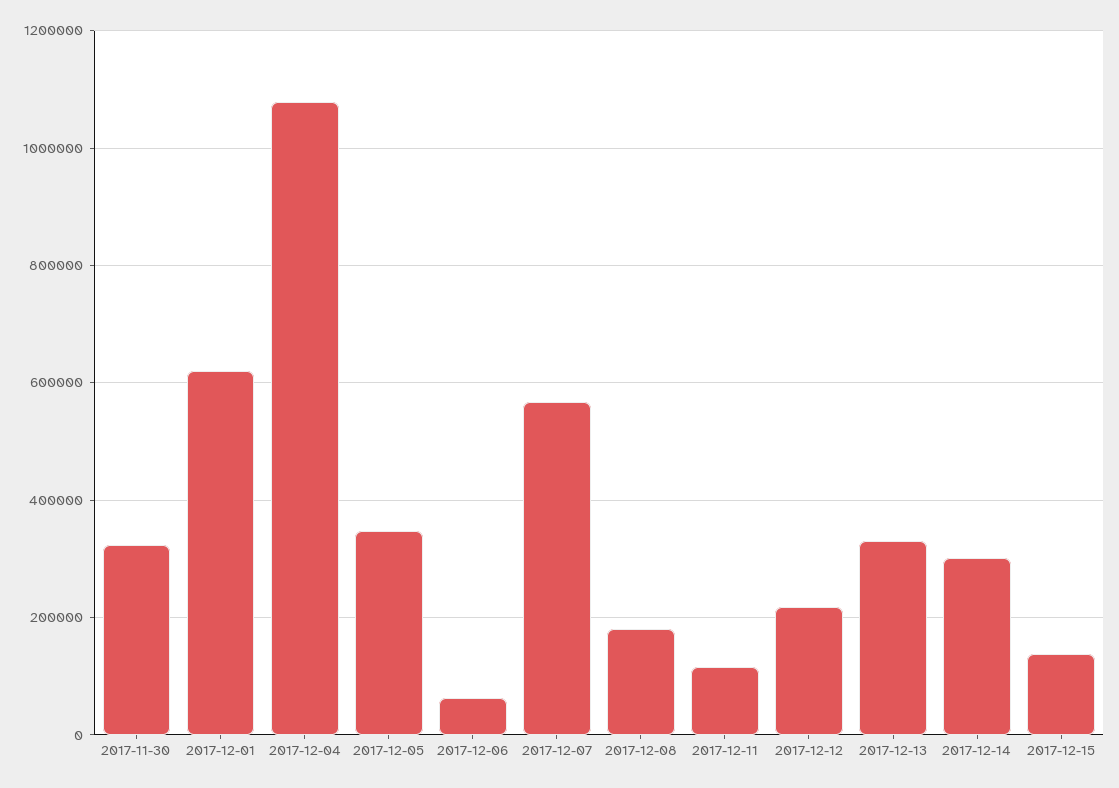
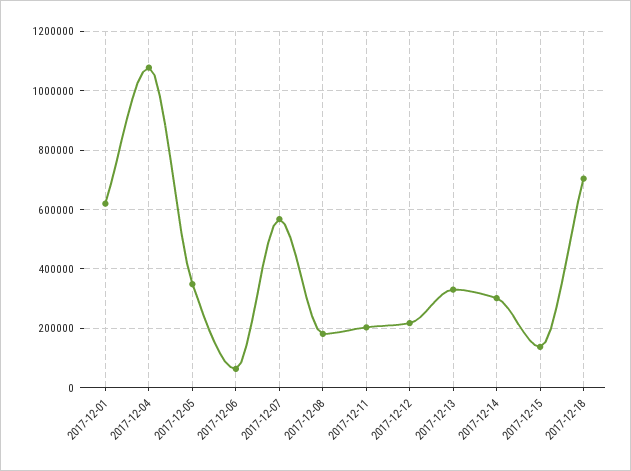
2017-11-30: 320000 -> none
2017-12-11: 120000 -> 200000
2017-12-18: none -> 700000

